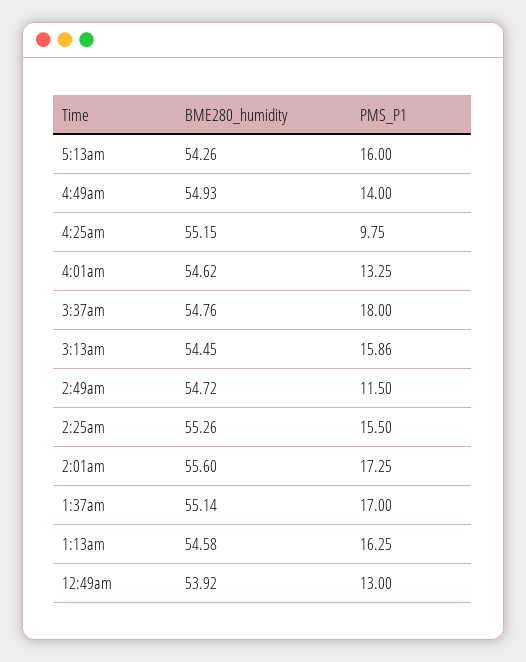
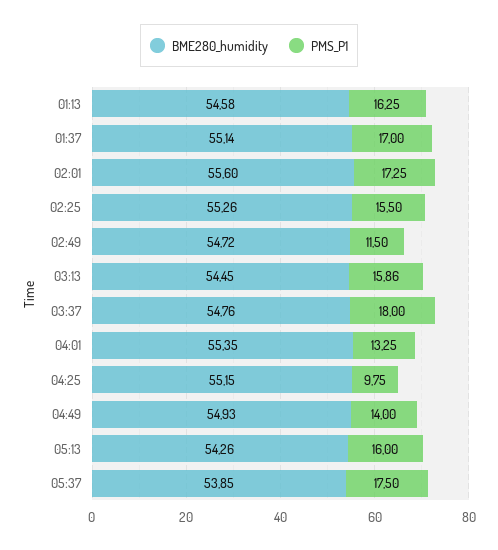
BME280_humidity, 4:01am: 54.62 -> 55.35
BME280_humidity, 12:49am: 53.92 -> none
PMS_P1, 12:49am: 13 -> none
BME280_humidity, 05:37: none -> 53.85
PMS_P1, 05:37: none -> 17.5

